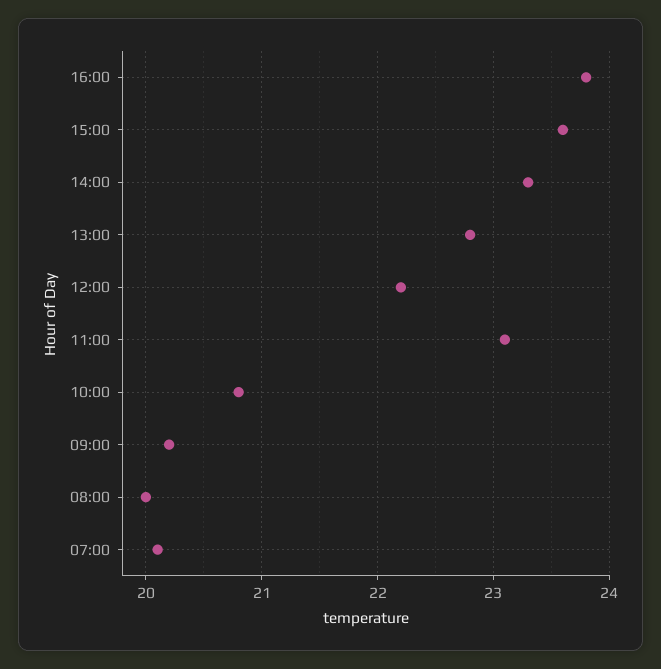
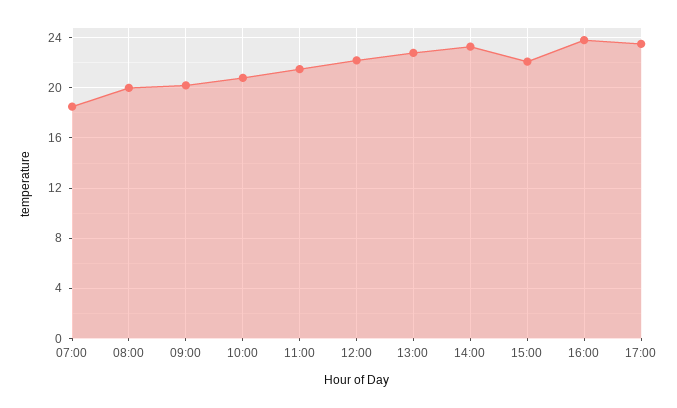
15:00: 23.6 -> 22
11:00: 23.1 -> 21.5
07:00: 20.1 -> 18.5
17:00: none -> 23.5

